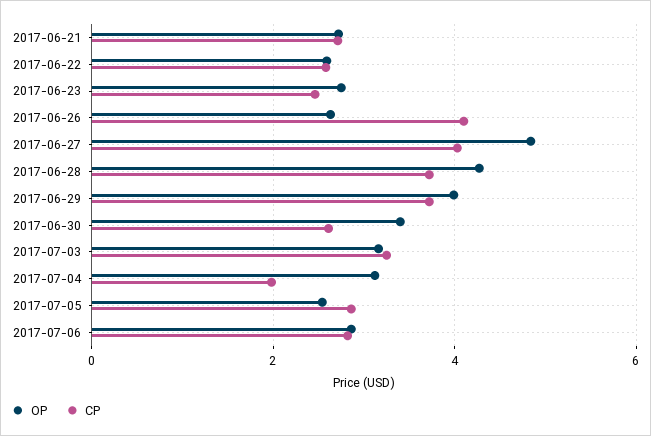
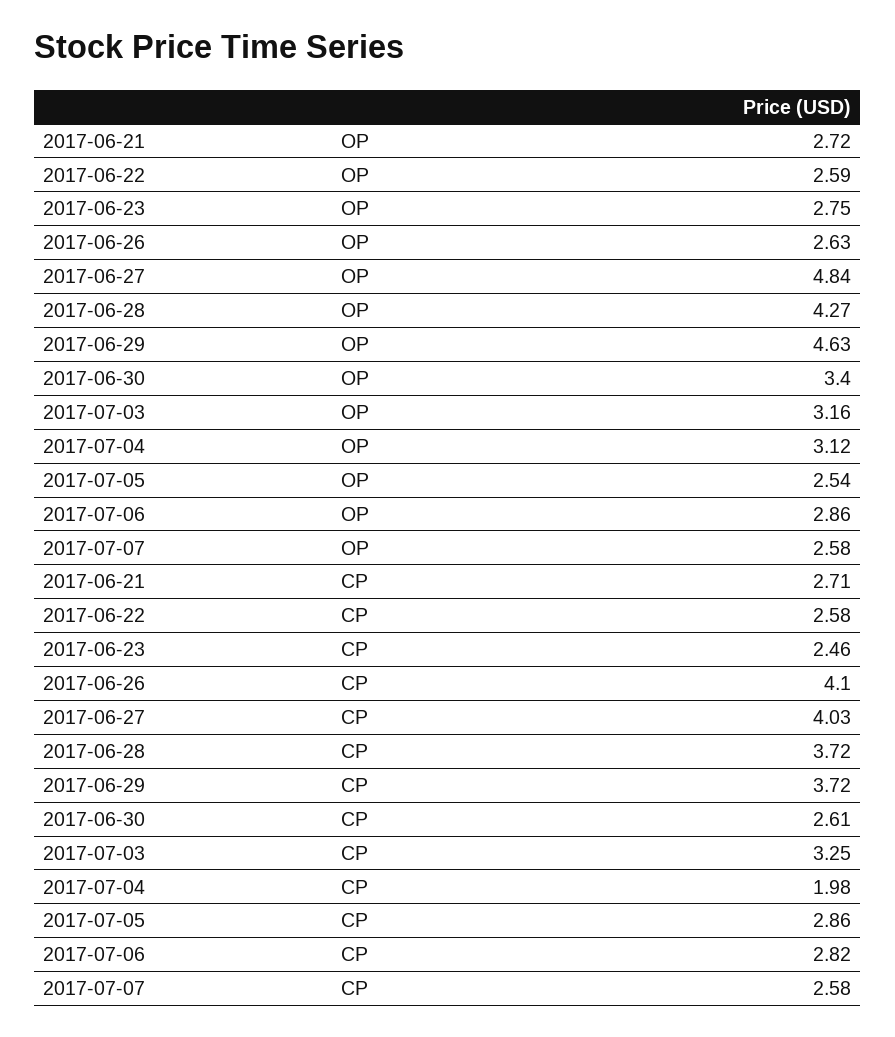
OP, 2017-06-29: 4 -> 4.63
OP, 2017-07-07: none -> 2.58
CP, 2017-07-07: none -> 2.58

